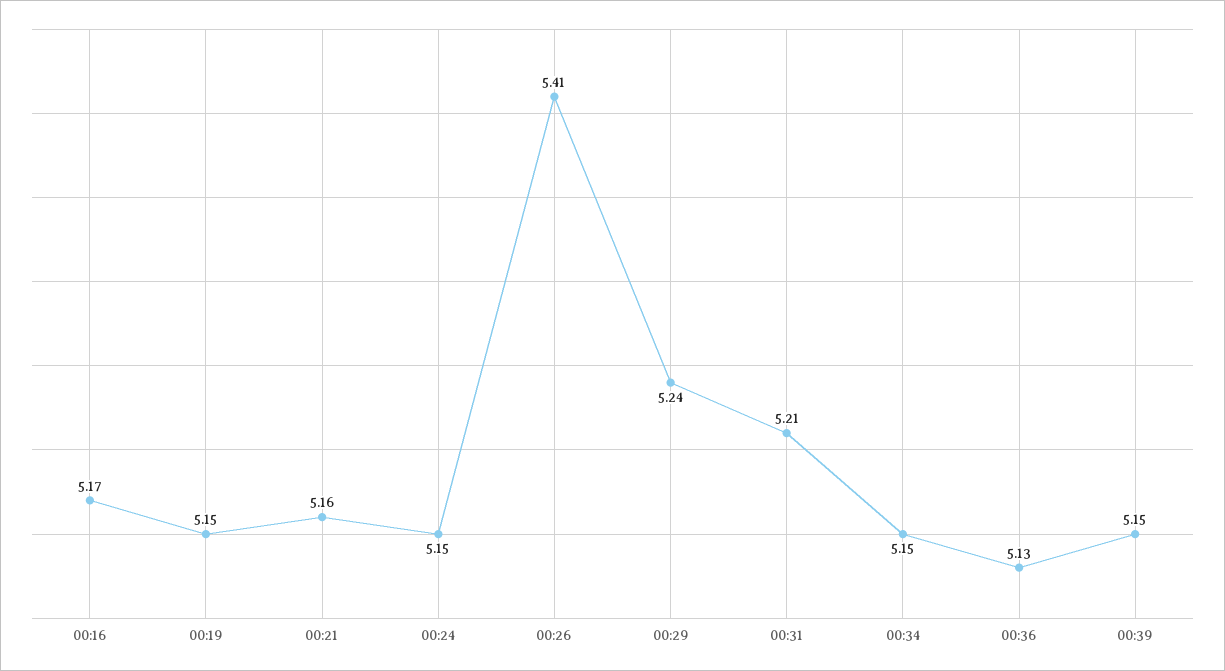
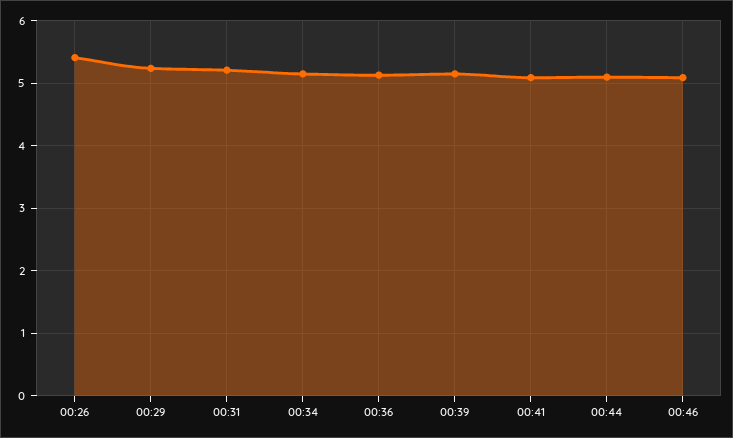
00:16: 5.17 -> none
00:19: 5.15 -> none
00:21: 5.16 -> none
00:24: 5.15 -> none
00:41: none -> 5.1
00:44: none -> 5.1
00:46: none -> 5.1

